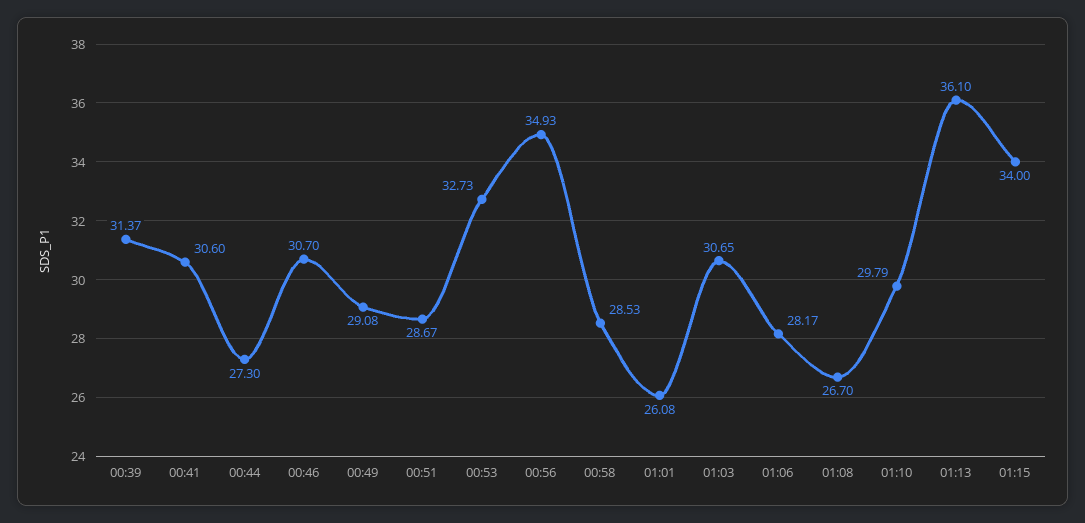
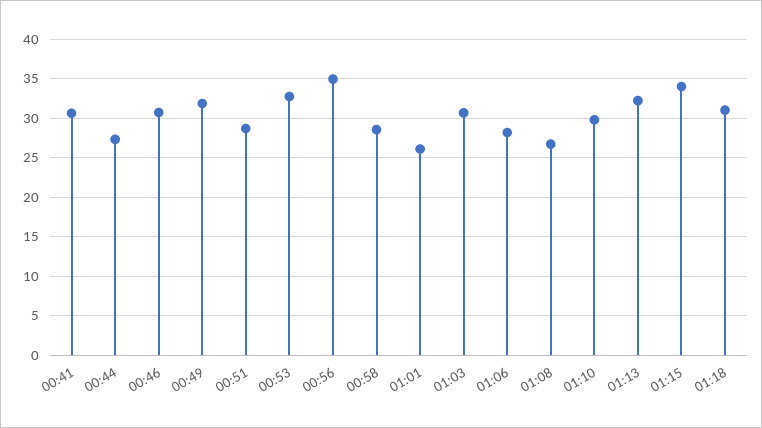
00:39: 31.37 -> none
00:49: 29.08 -> 32
01:13: 36.1 -> 32
01:18: none -> 31

